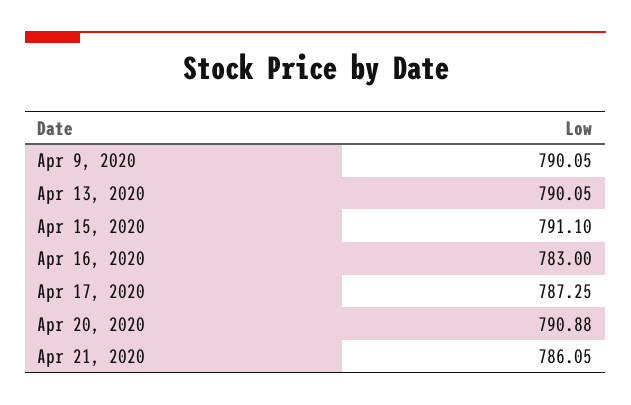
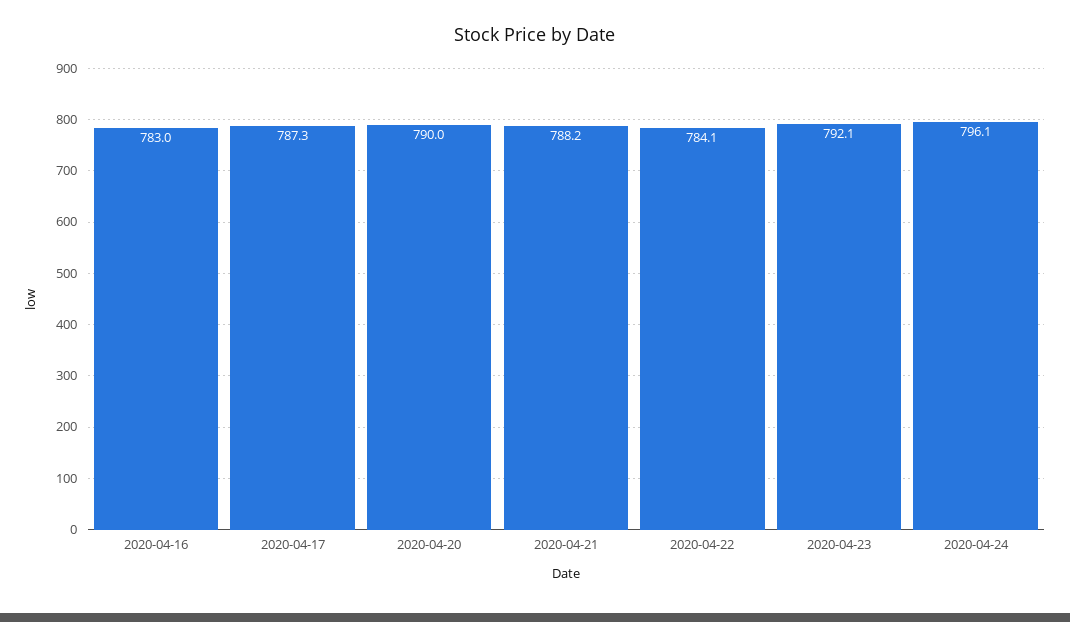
Apr 9, 2020: 790.05 -> none
Apr 13, 2020: 790.05 -> none
Apr 15, 2020: 791.1 -> none
Apr 20, 2020: 790.88 -> 790
Apr 21, 2020: 786.05 -> 788.2
2020-04-22: none -> 784.1
2020-04-23: none -> 792.1
2020-04-24: none -> 796.1

